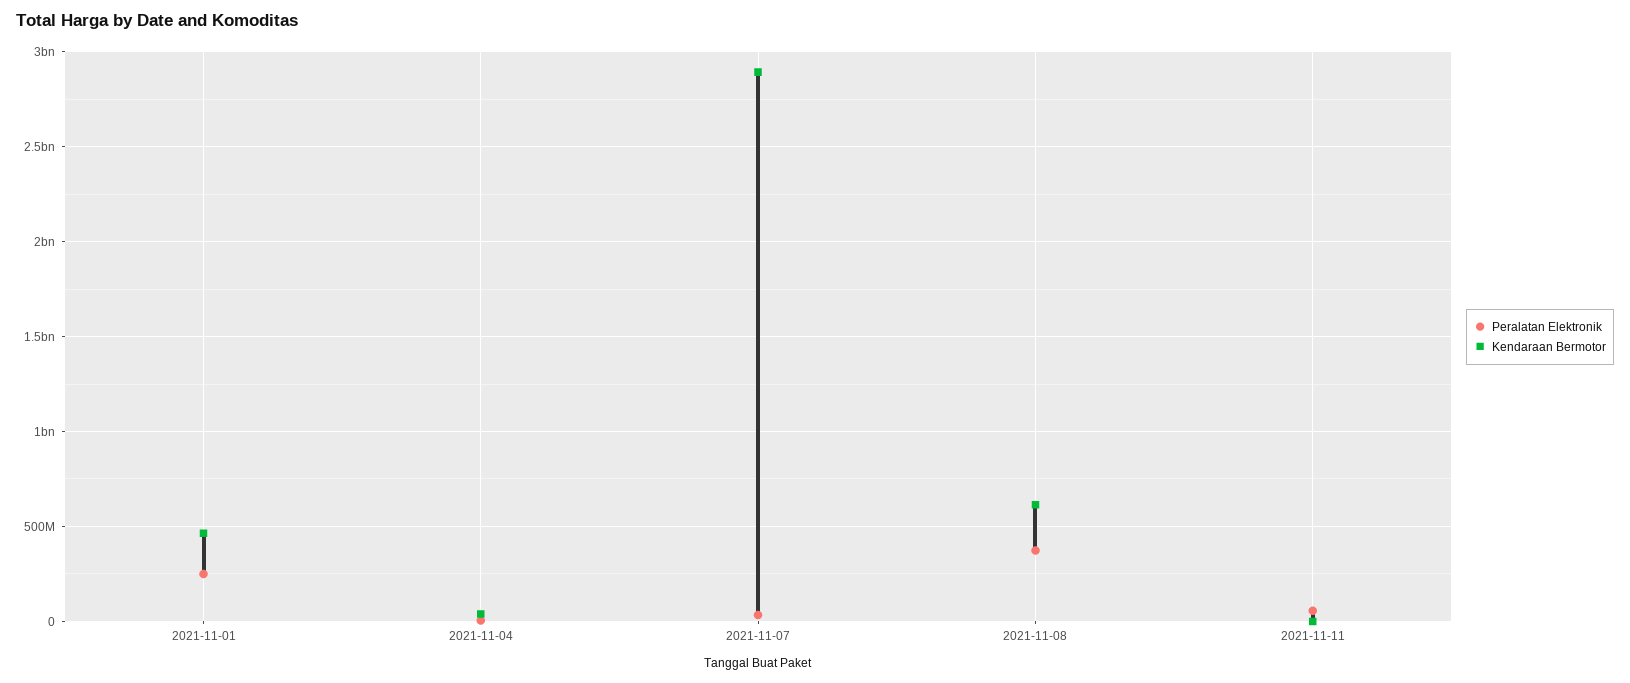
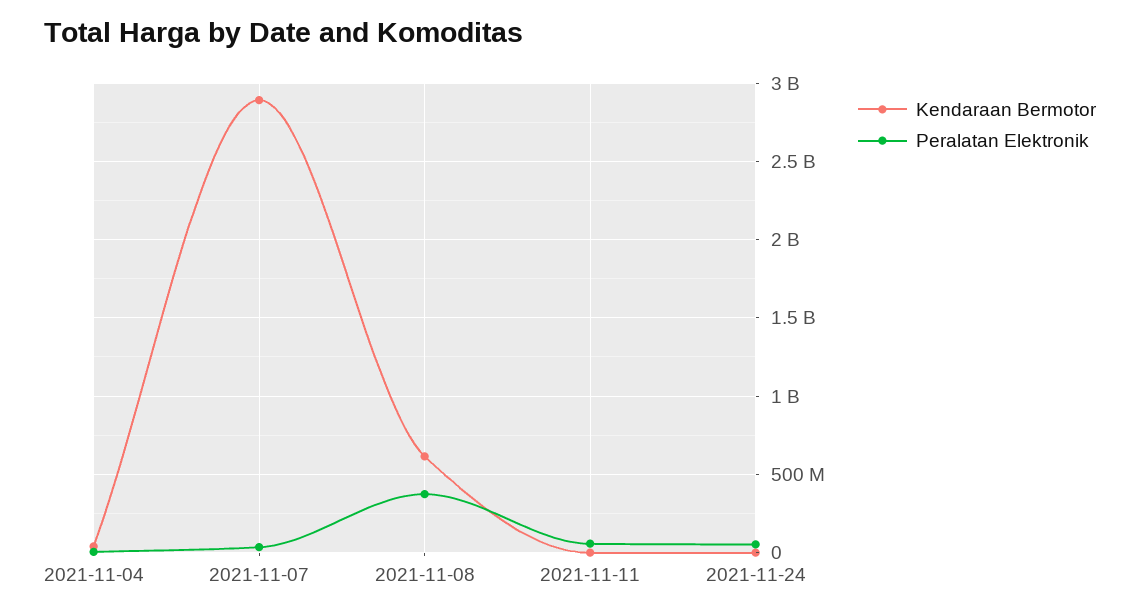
Peralatan Elektronik, 2021-11-01: 250000000 -> none
Kendaraan Bermotor, 2021-11-01: 450000000 -> none
Kendaraan Bermotor, 2021-11-24: none -> 0
Peralatan Elektronik, 2021-11-24: none -> 50000000

